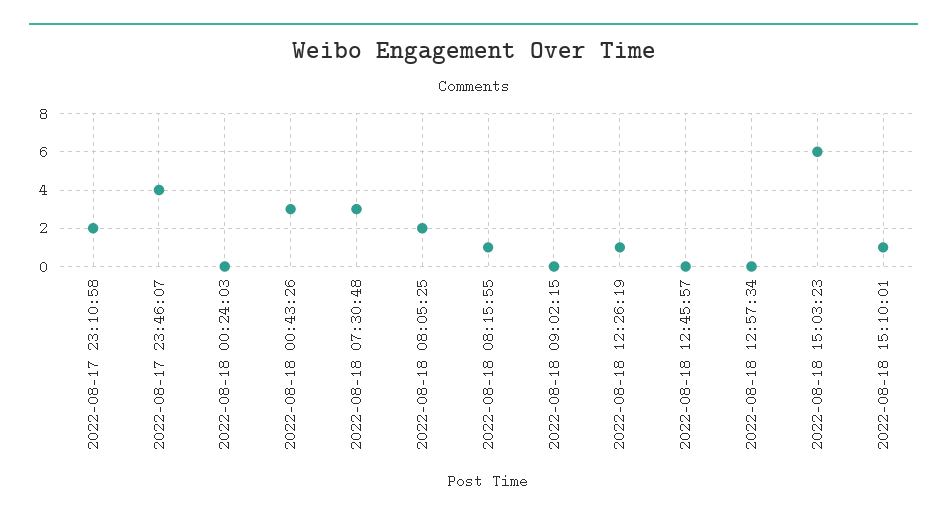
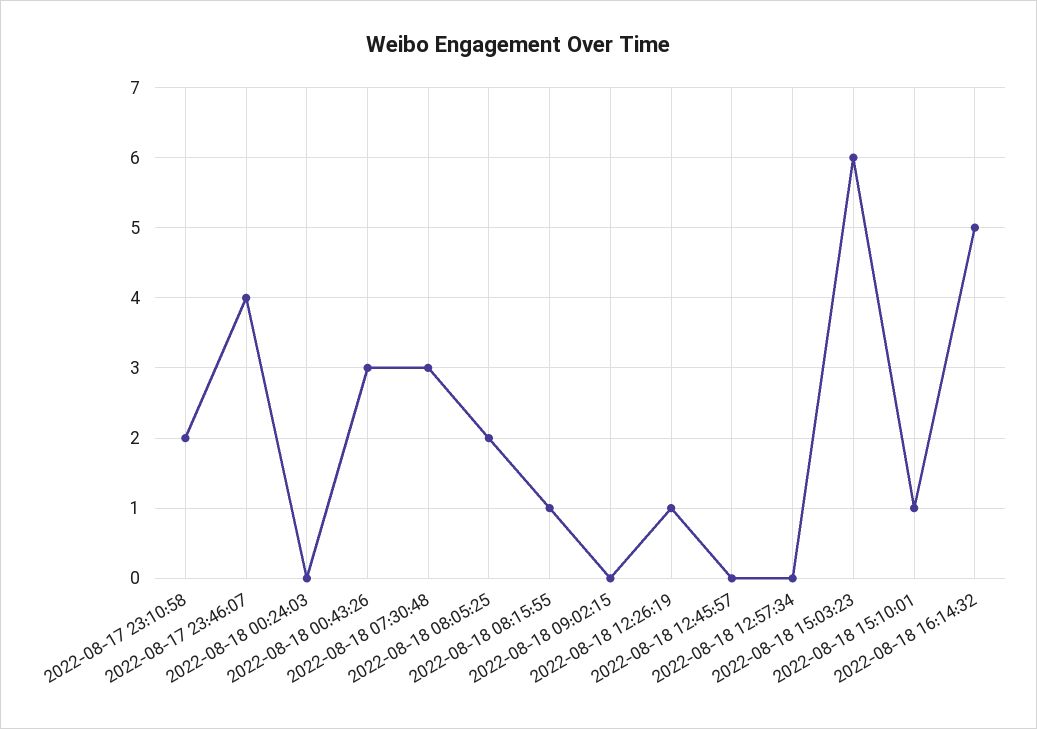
2022-08-18 16:14:32: none -> 5

